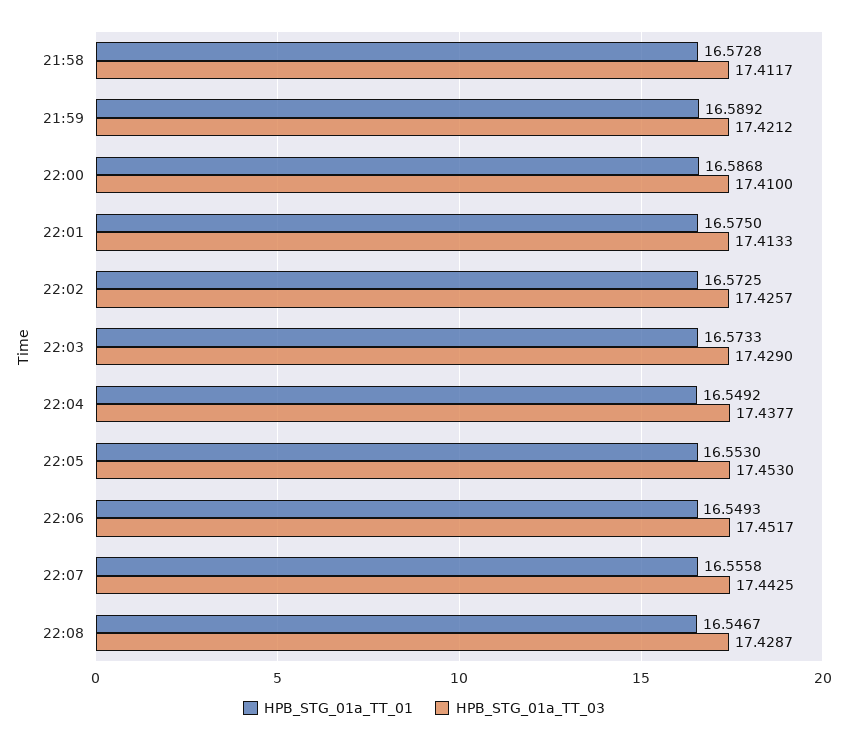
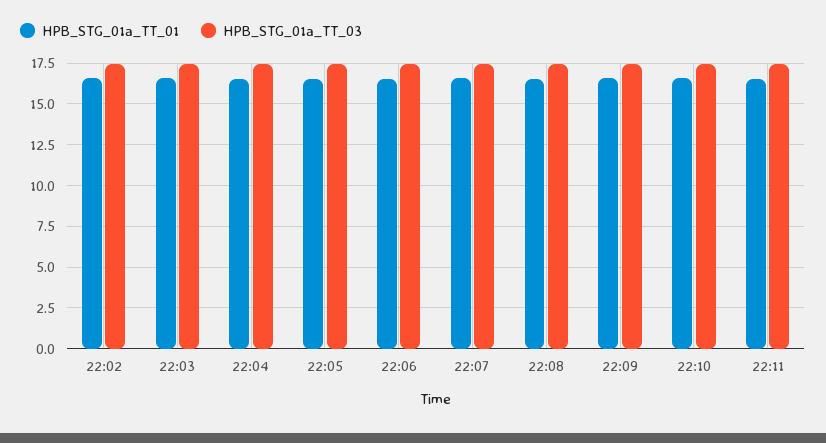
HPB_STG_01a_TT_01, 21:58: 16.5728 -> none
HPB_STG_01a_TT_03, 21:58: 17.4117 -> none
HPB_STG_01a_TT_01, 21:59: 16.5892 -> none
HPB_STG_01a_TT_03, 21:59: 17.4212 -> none
HPB_STG_01a_TT_01, 22:00: 16.5868 -> none
HPB_STG_01a_TT_03, 22:00: 17.41 -> none
HPB_STG_01a_TT_01, 22:01: 16.575 -> none
HPB_STG_01a_TT_03, 22:01: 17.4133 -> none
HPB_STG_01a_TT_01, 22:09: none -> 16.5
HPB_STG_01a_TT_03, 22:09: none -> 17.5
HPB_STG_01a_TT_01, 22:10: none -> 16.5
HPB_STG_01a_TT_03, 22:10: none -> 17.5
HPB_STG_01a_TT_01, 22:11: none -> 16.5
HPB_STG_01a_TT_03, 22:11: none -> 17.5

